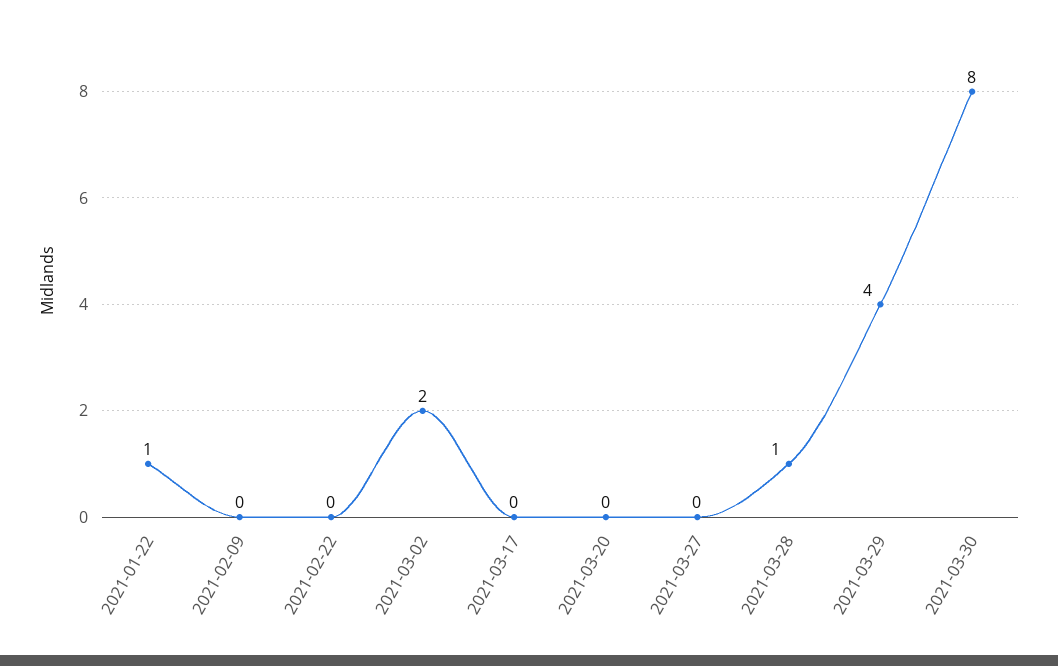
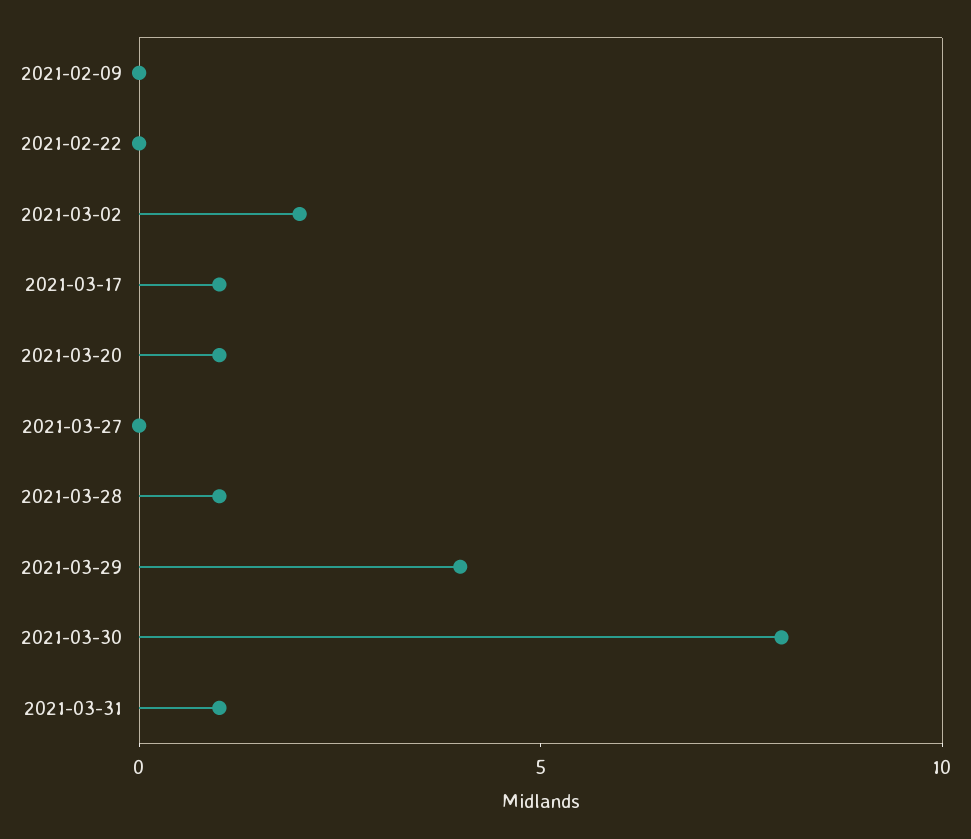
2021-01-22: 1 -> none
2021-03-17: 0 -> 1
2021-03-20: 0 -> 1
2021-03-31: none -> 1

